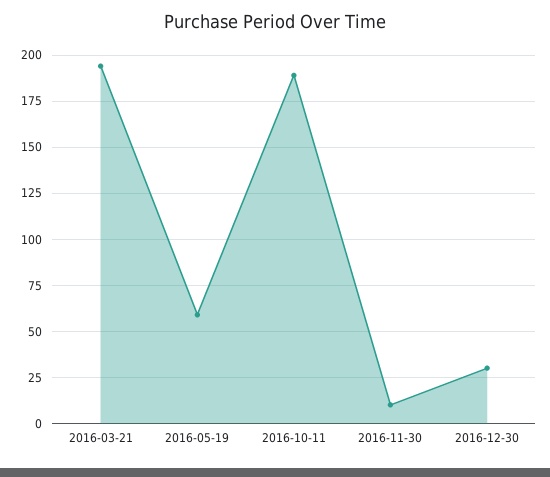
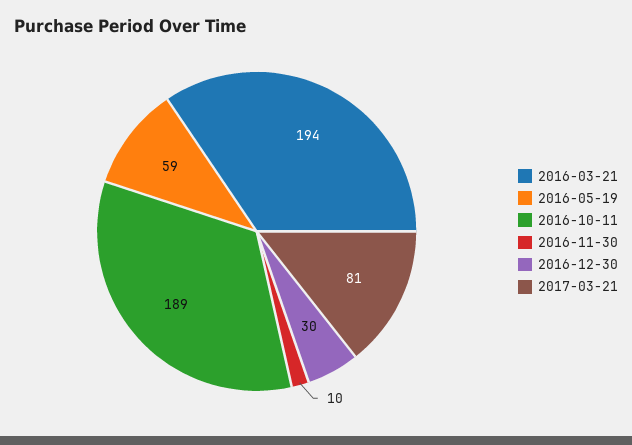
2017-03-21: none -> 81

